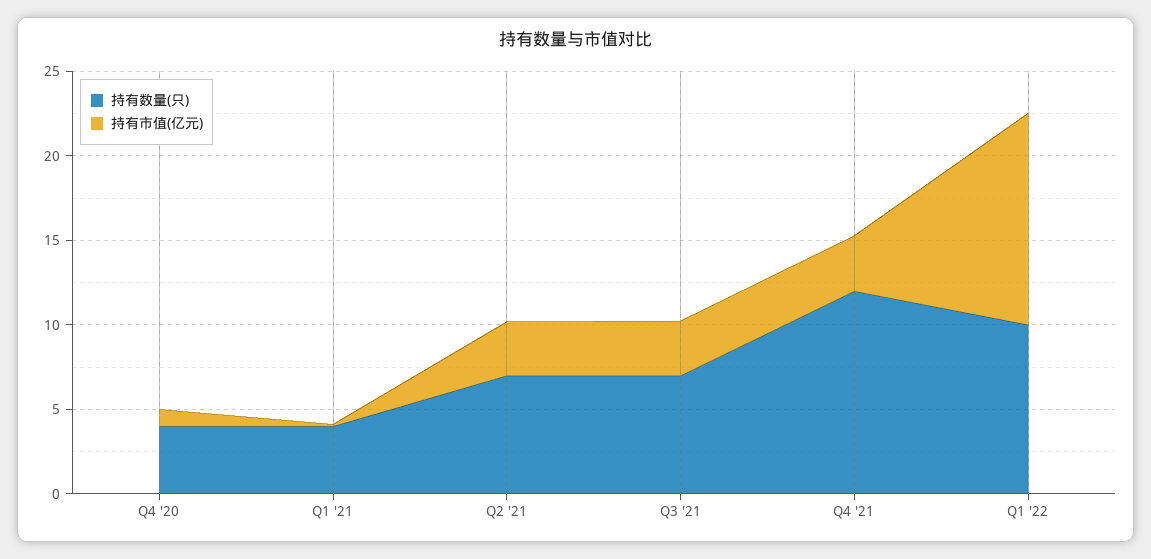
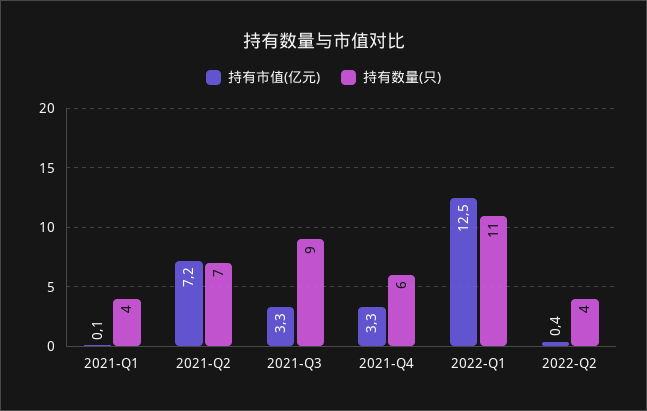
持有数量(只), Q4 '20: 4 -> none
持有市值(亿元), Q4 '20: 1 -> none
持有市值(亿元), Q2 '21: 3 -> 7.2
持有数量(只), Q3 '21: 7 -> 9
持有数量(只), Q4 '21: 12 -> 6
持有数量(只), Q1 '22: 10 -> 11
持有市值(亿元), 2022-Q2: none -> 0.4
持有数量(只), 2022-Q2: none -> 4

